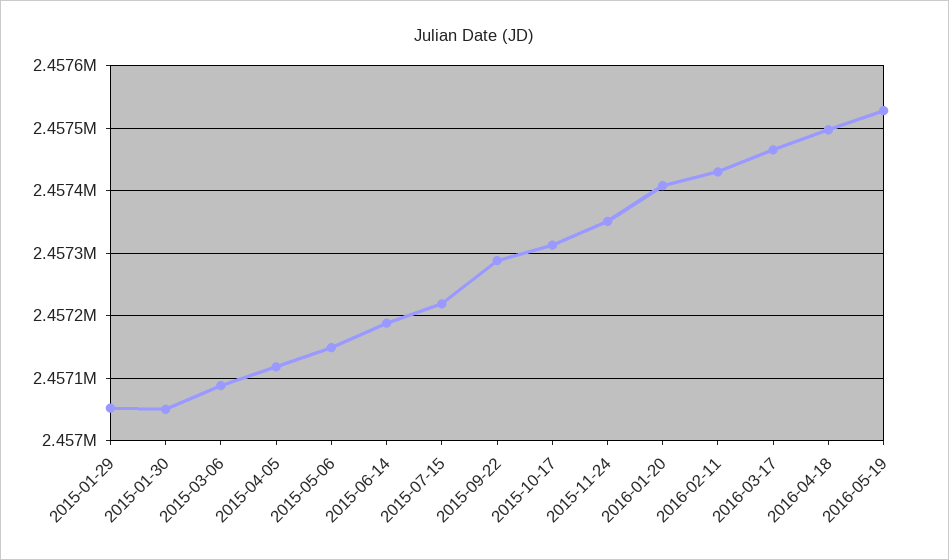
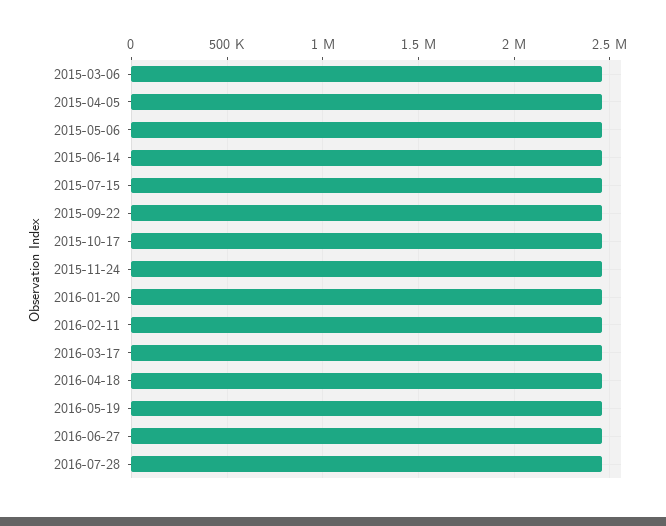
2015-01-29: 2457050 -> none
2015-01-30: 2457050 -> none
2016-06-27: none -> 2450000
2016-07-28: none -> 2450000

